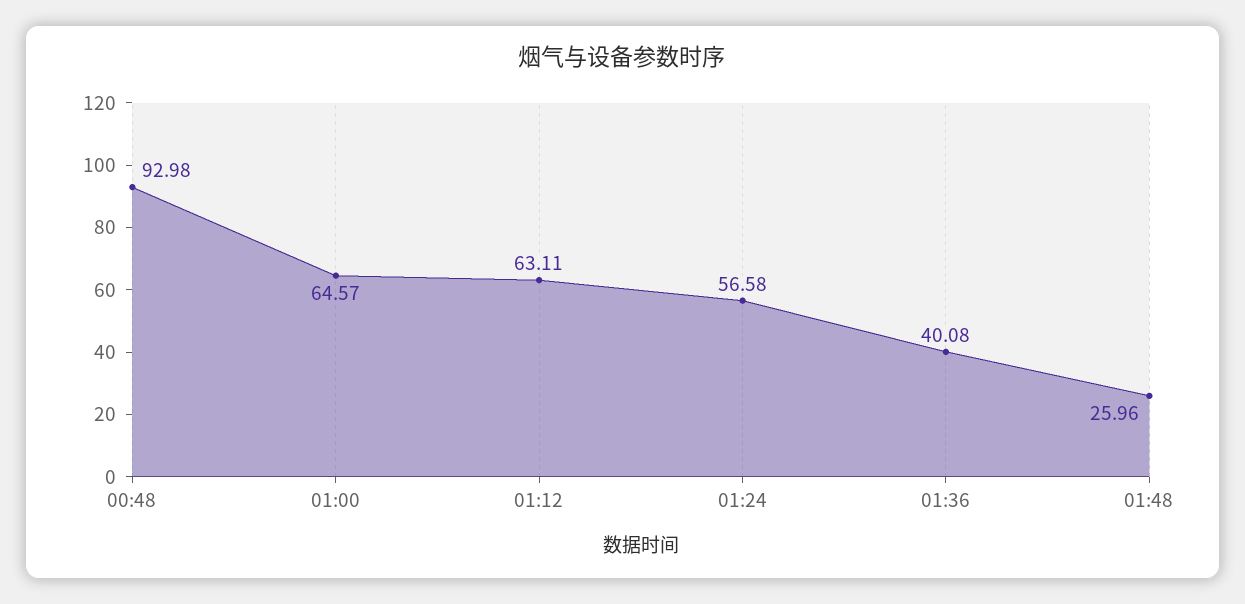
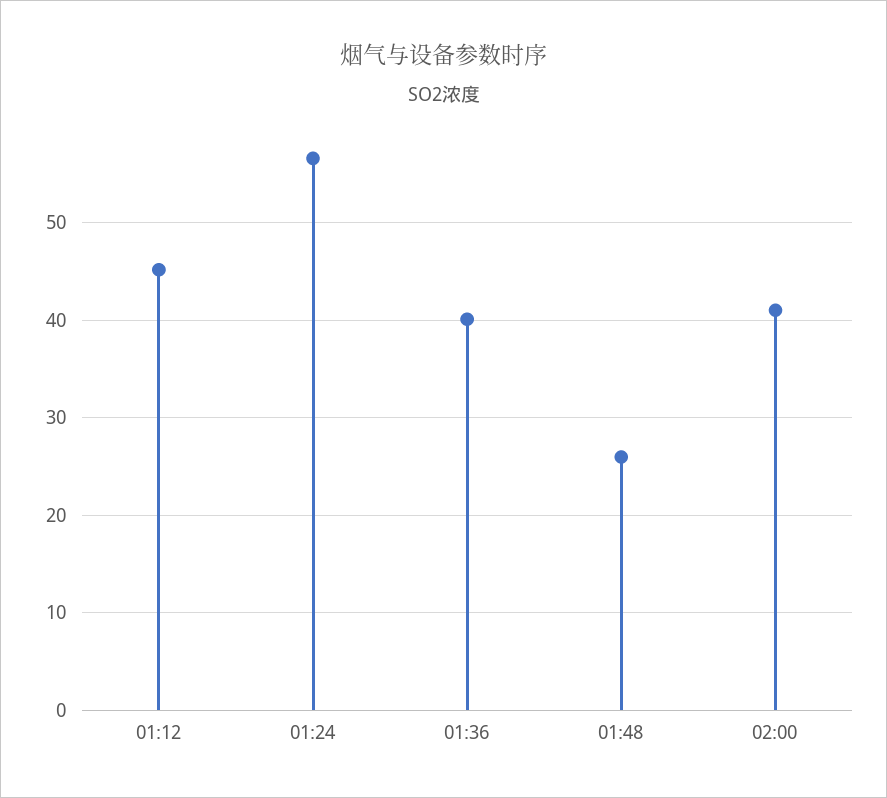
00:48: 92.98 -> none
01:00: 64.57 -> none
01:12: 63.11 -> 45
02:00: none -> 41

